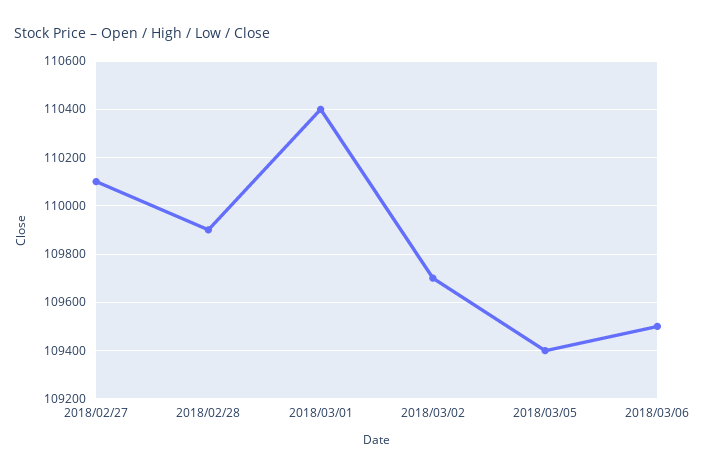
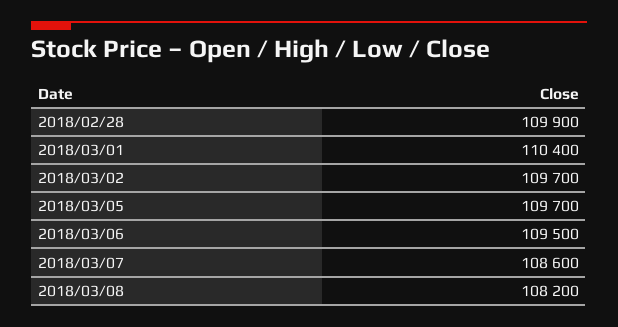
2018/02/27: 110100 -> none
2018/03/05: 109400 -> 109700
2018/03/07: none -> 108600
2018/03/08: none -> 108200

